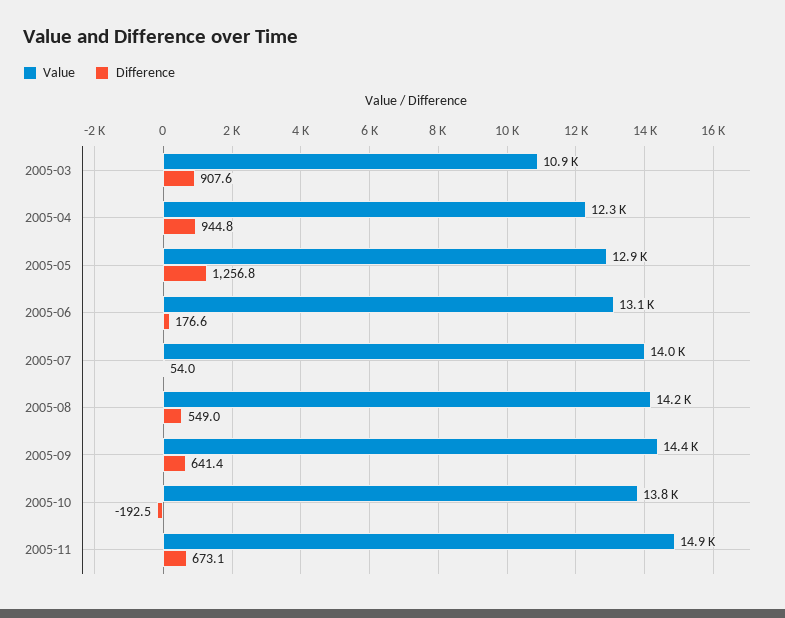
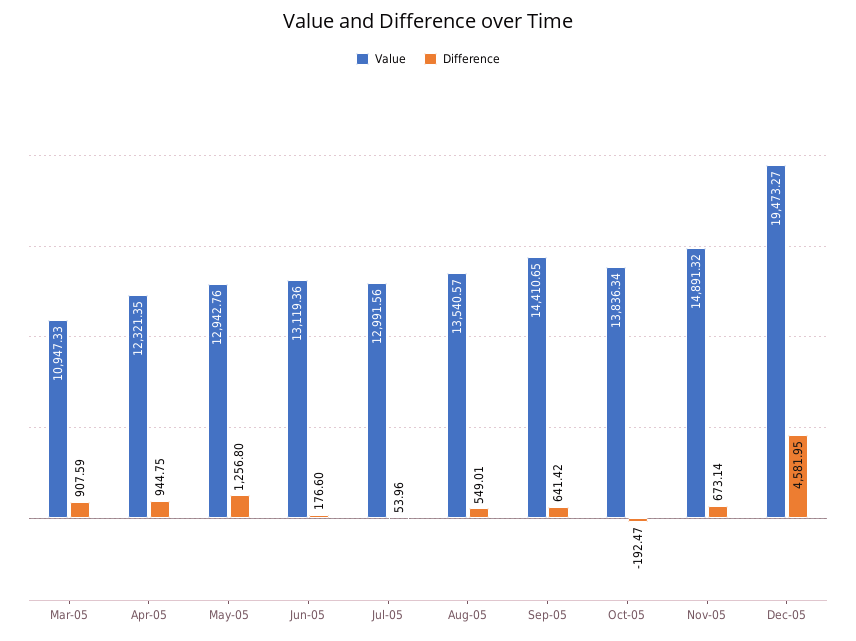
Value, 2005-07: 14000 -> 12991.56
Value, 2005-08: 14200 -> 13540.57
Value, Dec-05: none -> 19473.27
Difference, Dec-05: none -> 4581.95

